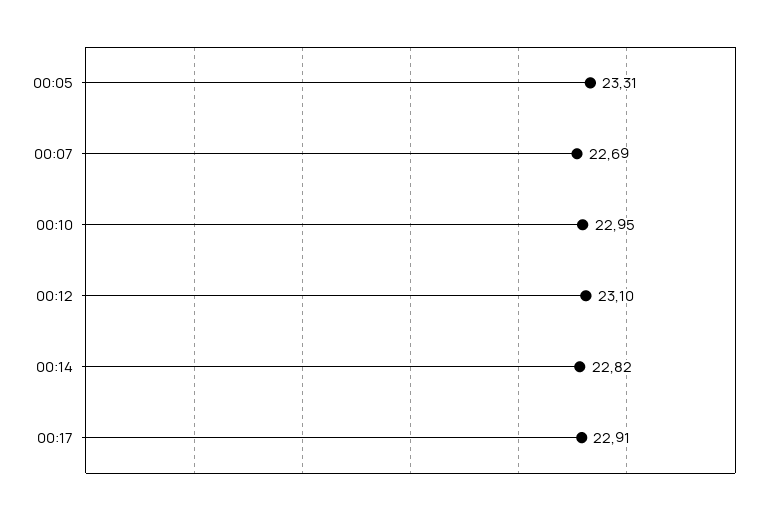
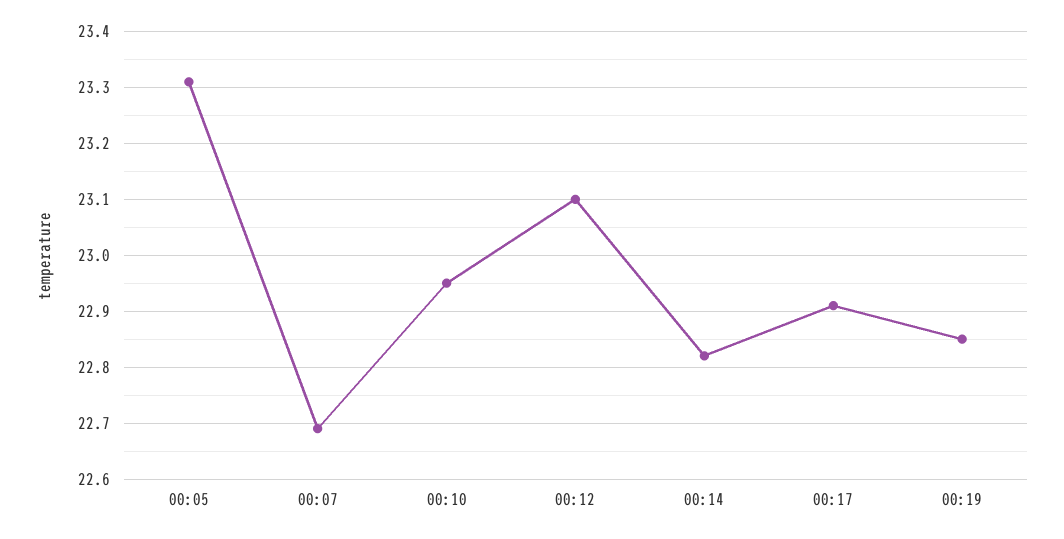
00:19: none -> 22.85

